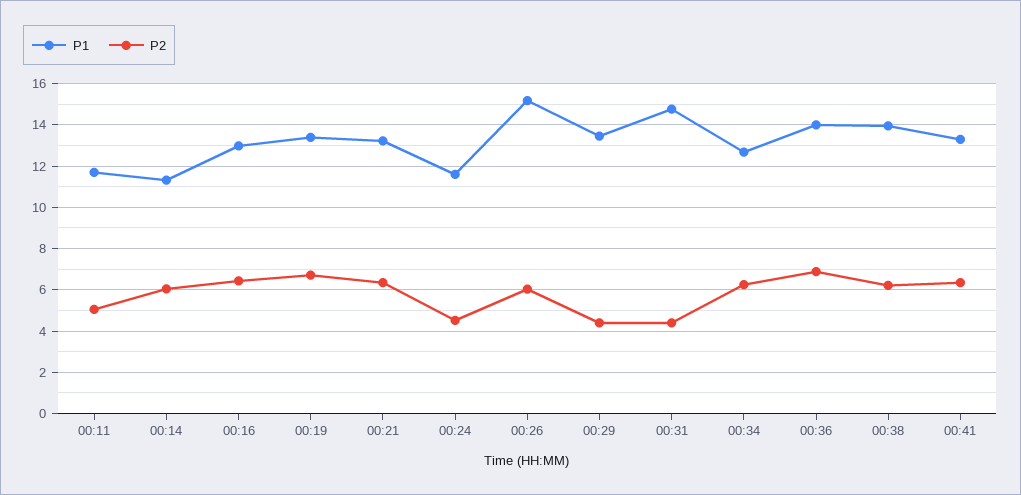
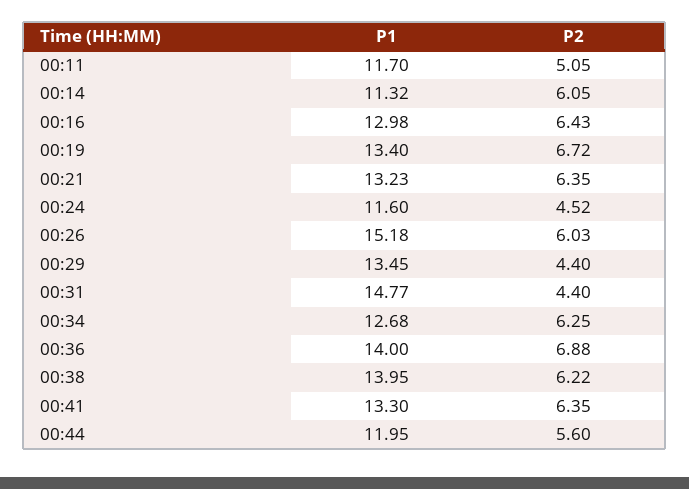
P1, 00:44: none -> 11.95
P2, 00:44: none -> 5.6

